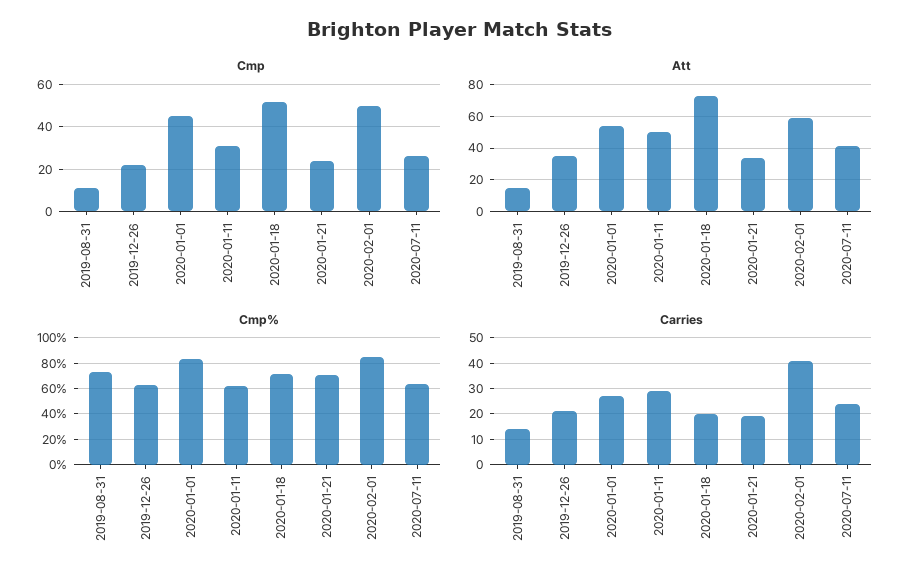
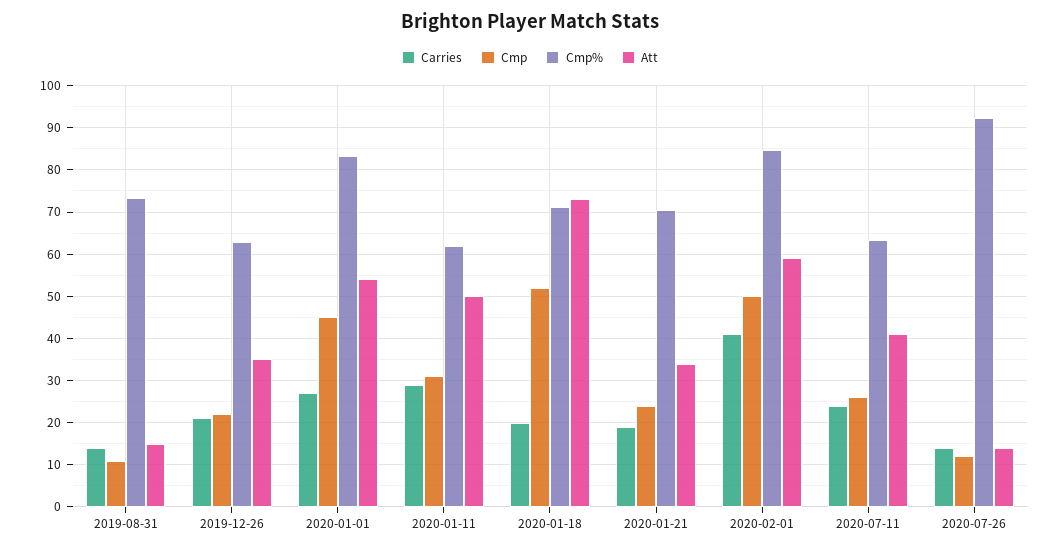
Carries, 2020-07-26: none -> 14
Cmp, 2020-07-26: none -> 12
Cmp%, 2020-07-26: none -> 92
Att, 2020-07-26: none -> 14

